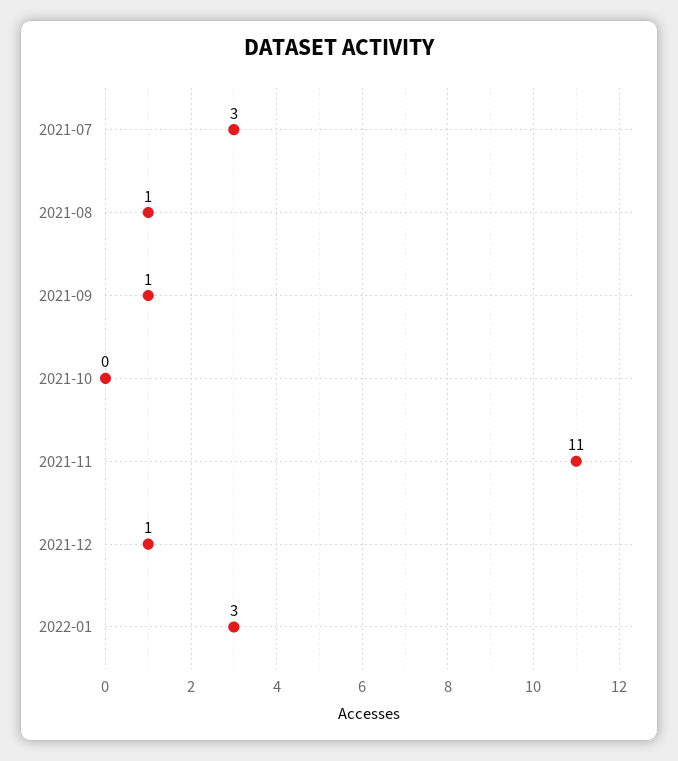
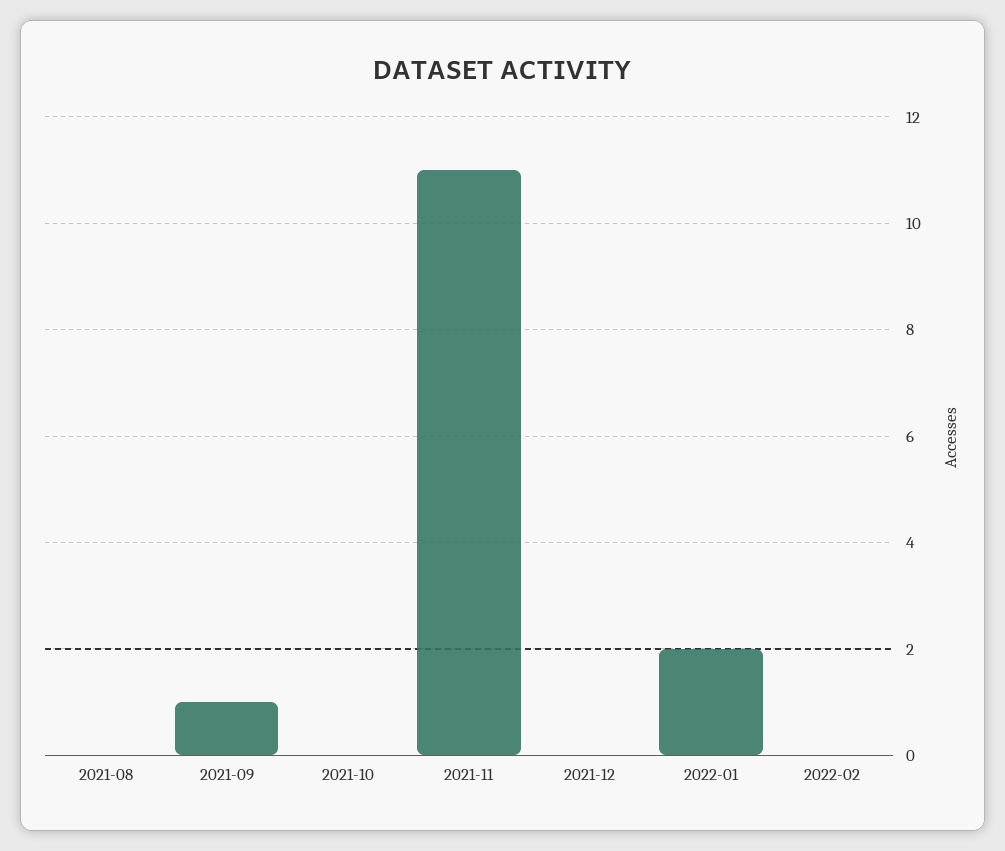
2021-07: 3 -> none
2021-08: 1 -> 0
2021-12: 1 -> 0
2022-01: 3 -> 2
2022-02: none -> 0

